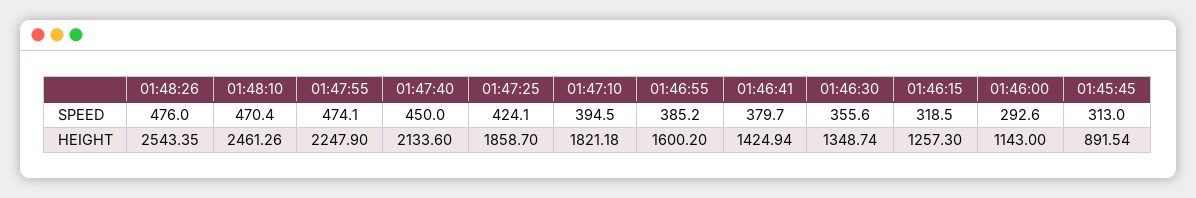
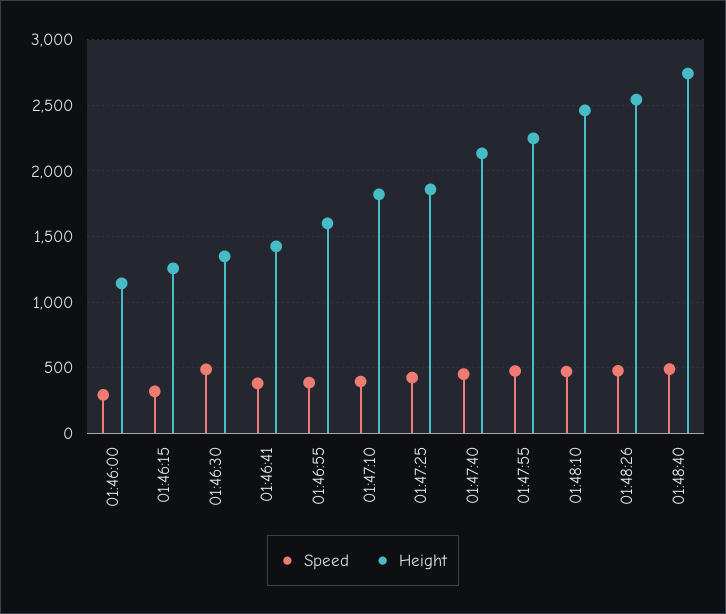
SPEED, 01:46:30: 355.6 -> 500
SPEED, 01:45:45: 313 -> none
HEIGHT, 01:45:45: 891.54 -> none
SPEED, 01:48:40: none -> 500
HEIGHT, 01:48:40: none -> 2750

